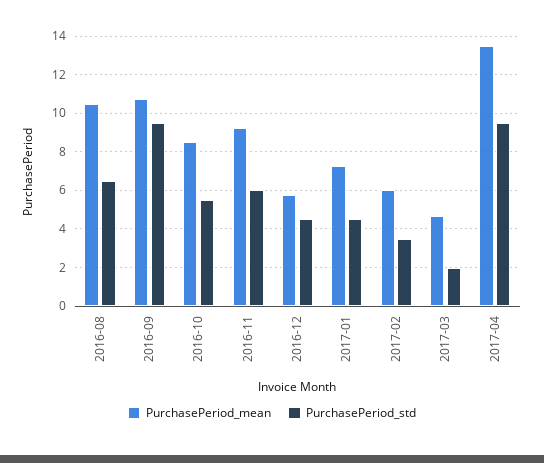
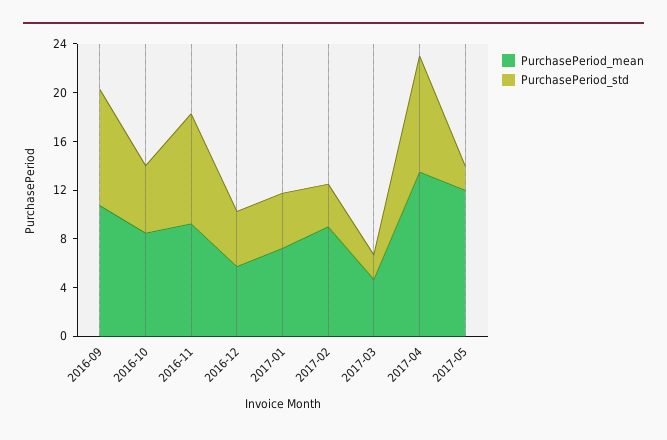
PurchasePeriod_mean, 2016-08: 10.5 -> none
PurchasePeriod_std, 2016-08: 6.5 -> none
PurchasePeriod_std, 2016-11: 6 -> 9
PurchasePeriod_mean, 2017-02: 6 -> 9
PurchasePeriod_mean, 2017-05: none -> 12
PurchasePeriod_std, 2017-05: none -> 2

